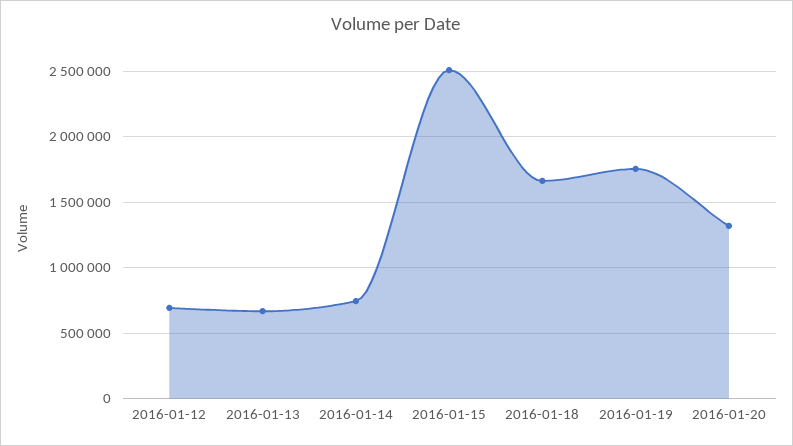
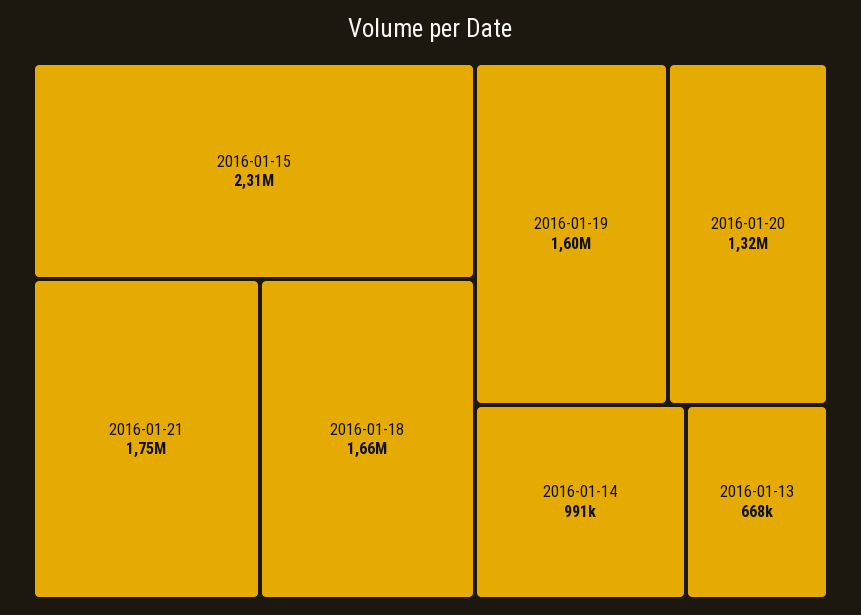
2016-01-12: 700000 -> none
2016-01-14: 750000 -> 991000
2016-01-15: 2500000 -> 2310000
2016-01-19: 1750000 -> 1600000
2016-01-21: none -> 1750000

